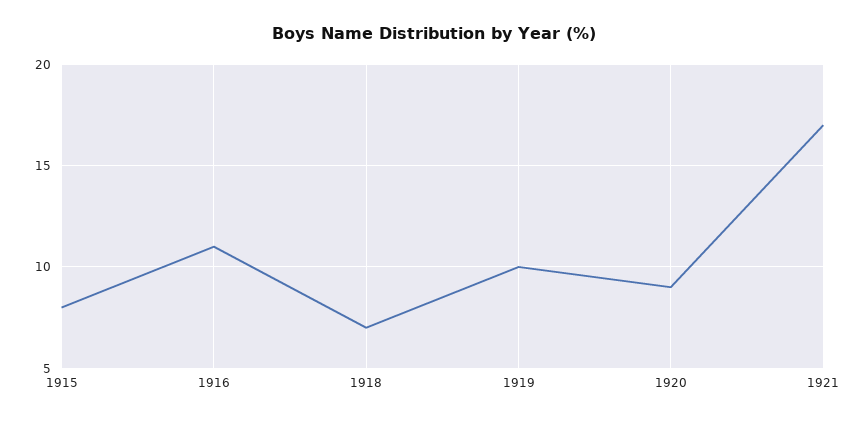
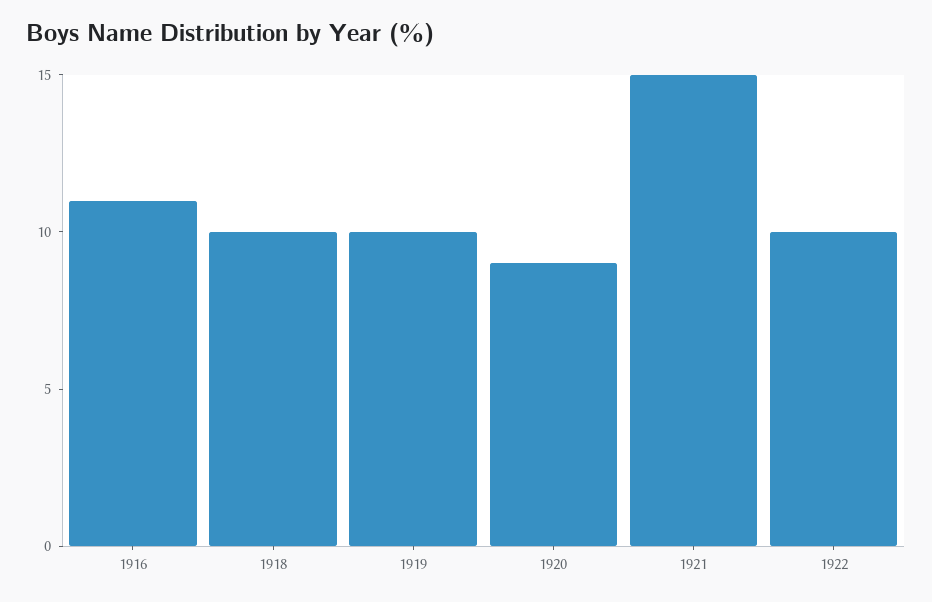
1915: 8 -> none
1918: 7 -> 10
1921: 17 -> 15
1922: none -> 10

